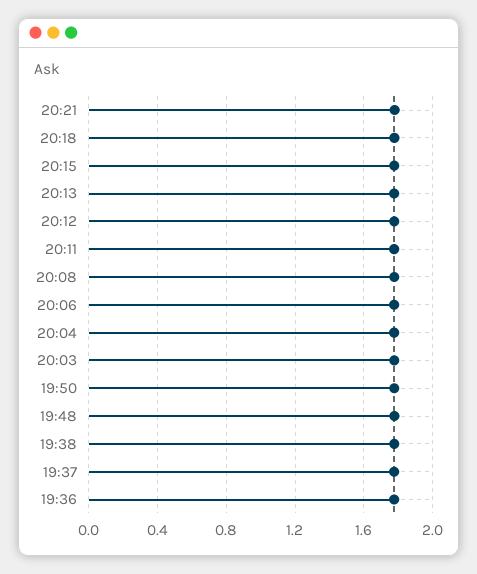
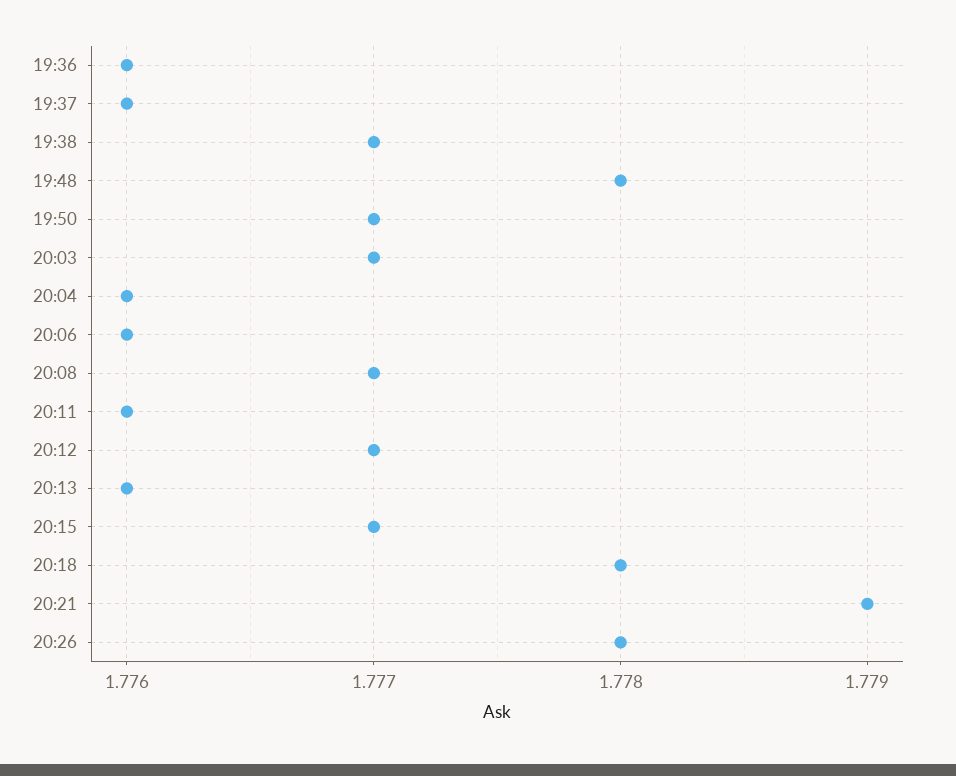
20:26: none -> 1.778

